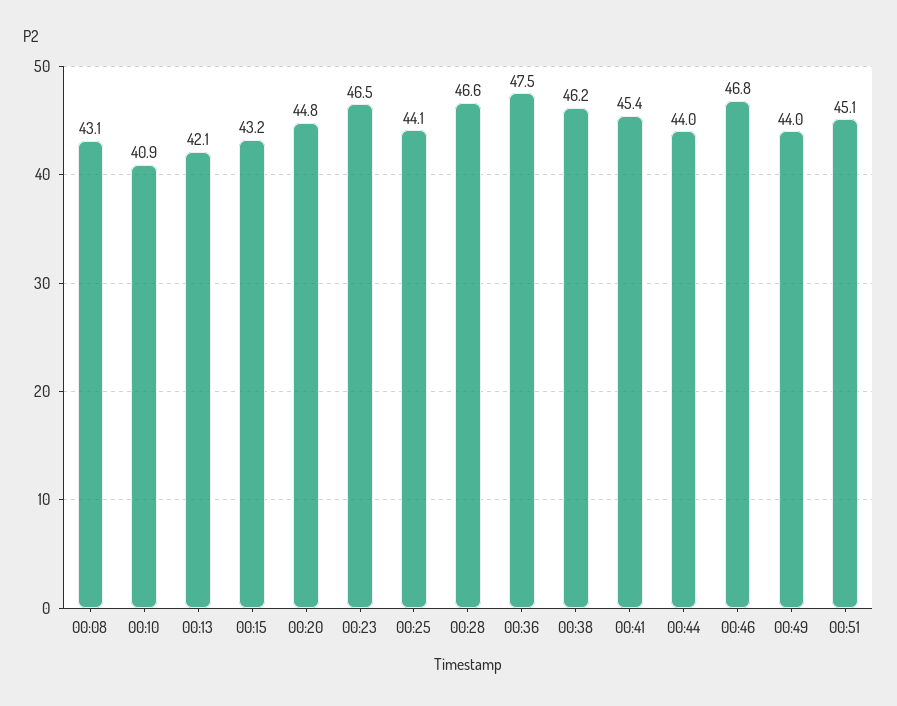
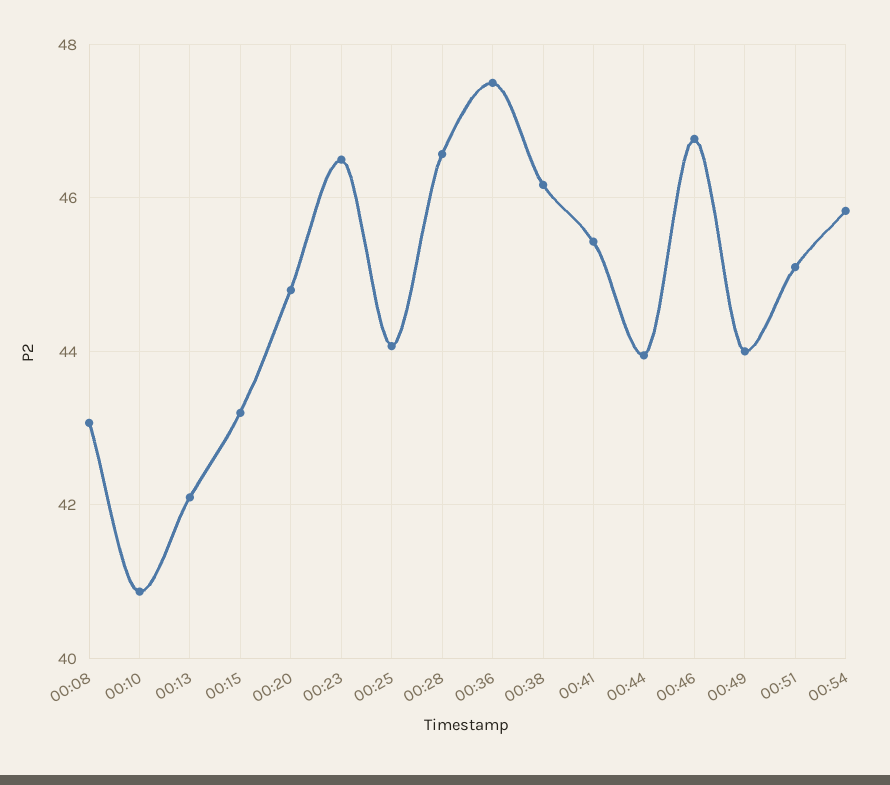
00:54: none -> 45.8

